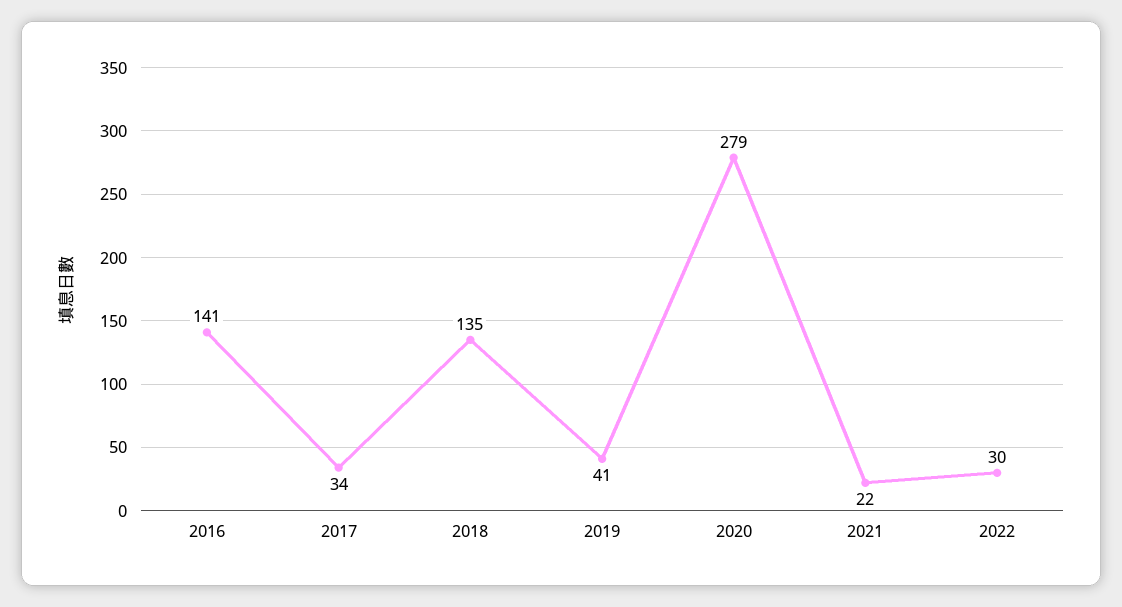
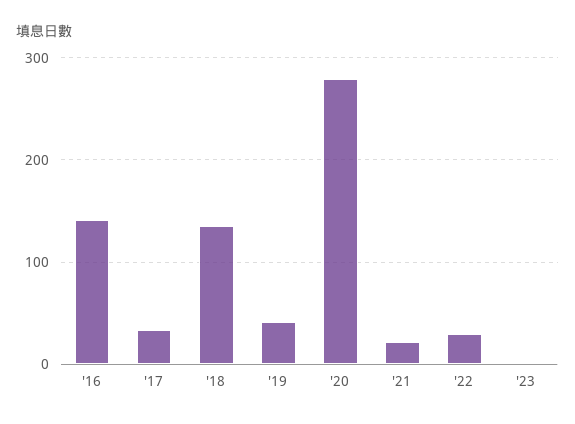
'23: none -> 0

